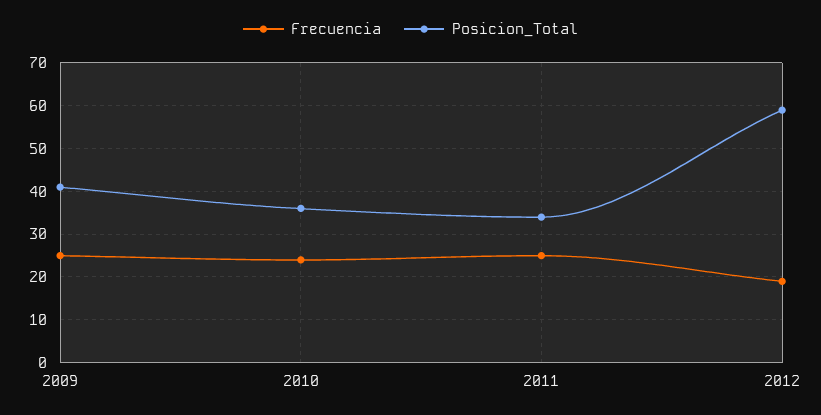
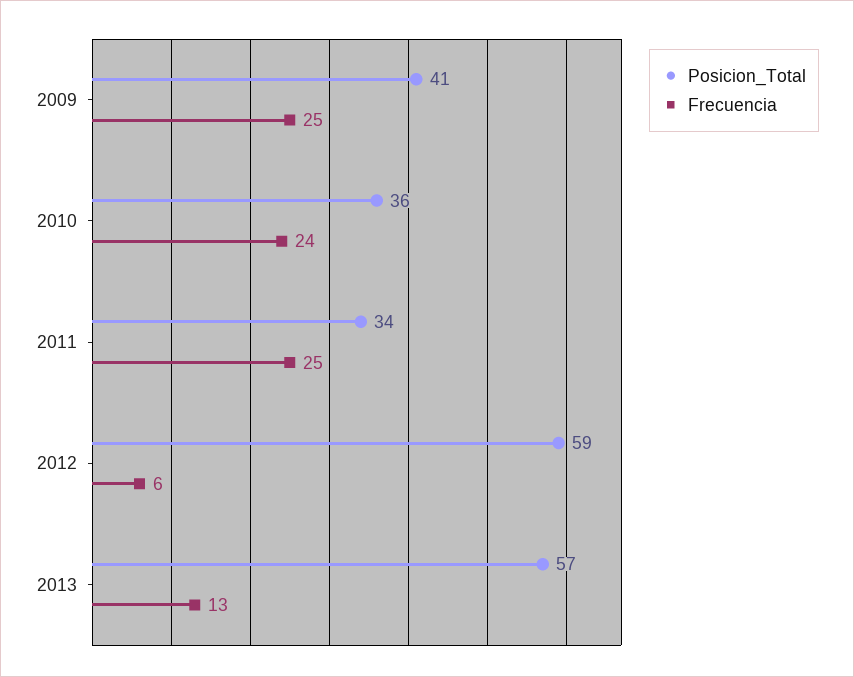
Frecuencia, 2012: 20 -> 6
Posicion_Total, 2013: none -> 57
Frecuencia, 2013: none -> 13

